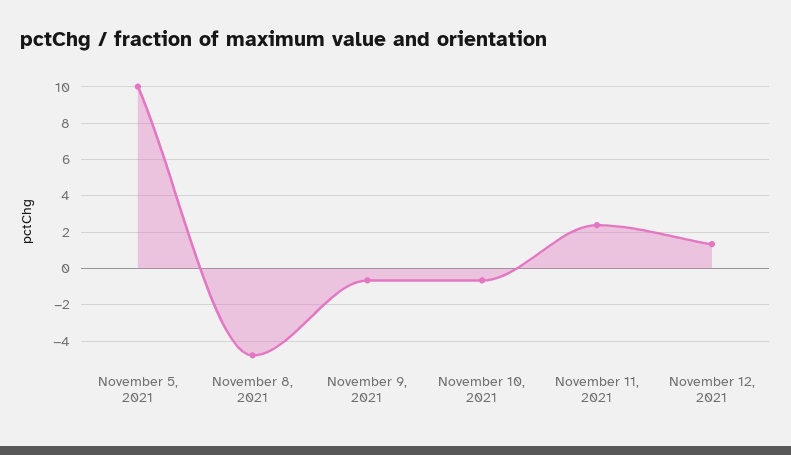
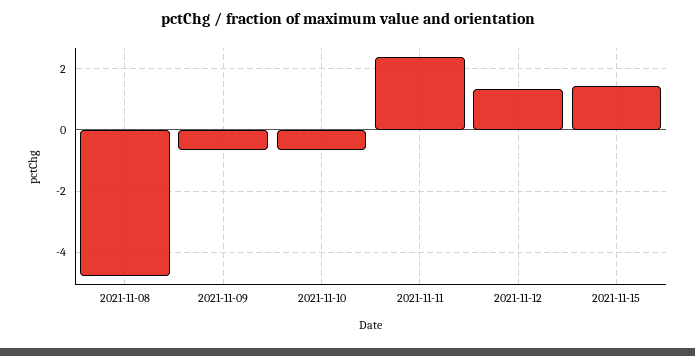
November 5, 2021: 10 -> none
2021-11-15: none -> 1.4

